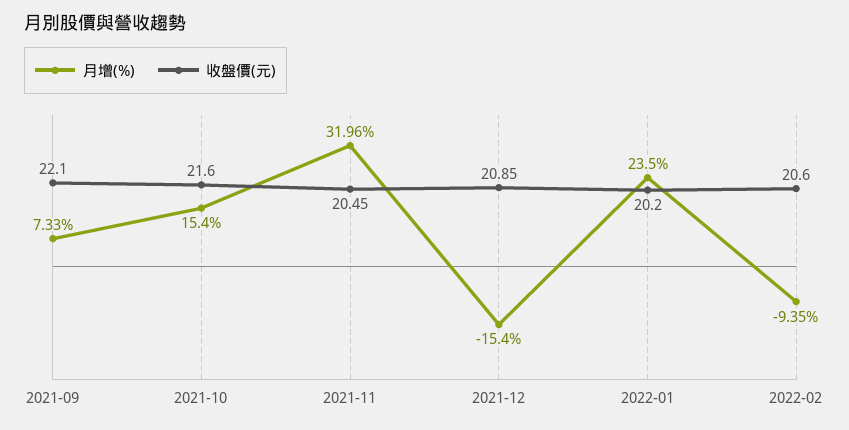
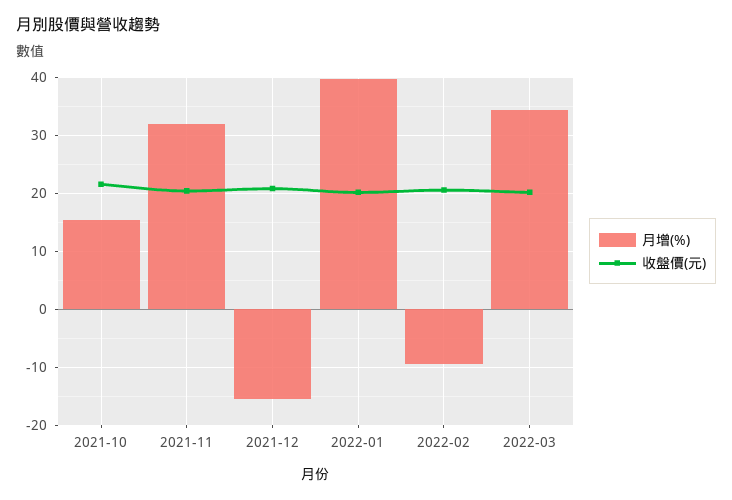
月增(%), 2021-09: 7.33 -> none
收盤價(元), 2021-09: 22.1 -> none
月增(%), 2022-01: 23.5 -> 40
月增(%), 2022-03: none -> 34
收盤價(元), 2022-03: none -> 20

